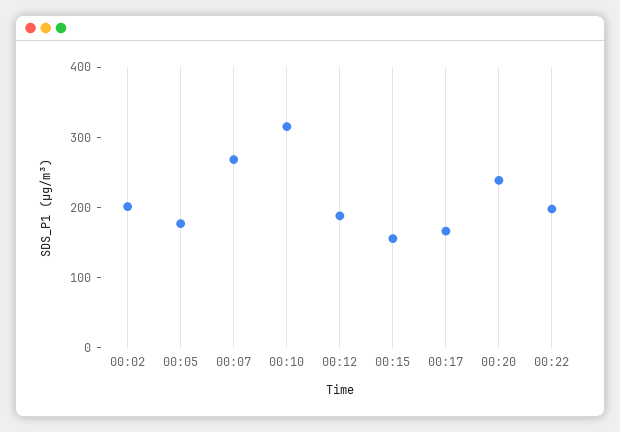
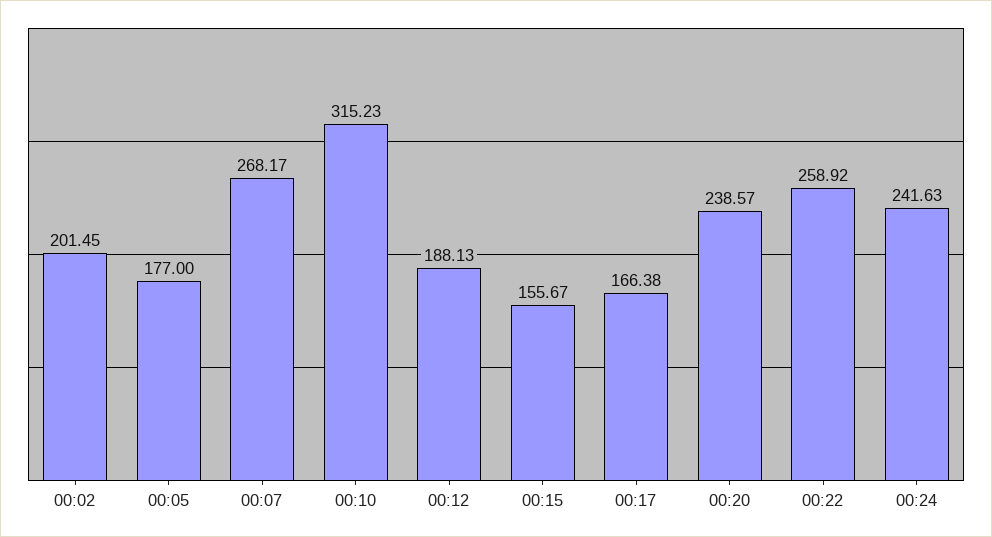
00:22: 200 -> 258.92
00:24: none -> 241.63

